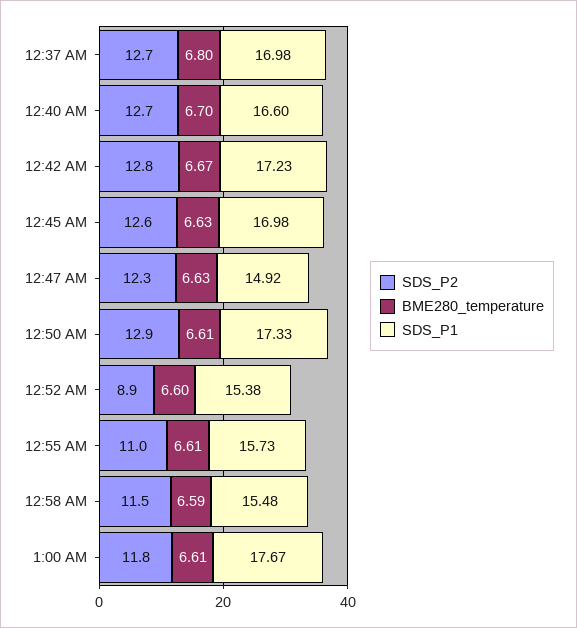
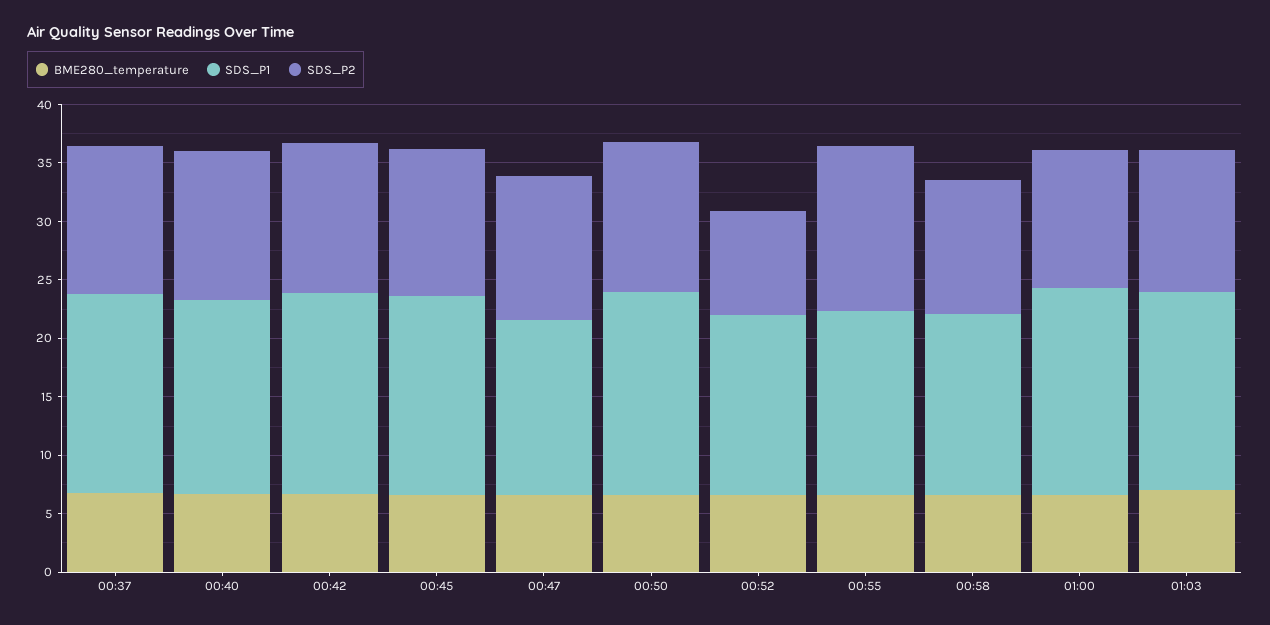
SDS_P2, 12:55 AM: 11 -> 14
BME280_temperature, 01:03: none -> 7
SDS_P1, 01:03: none -> 17
SDS_P2, 01:03: none -> 12

